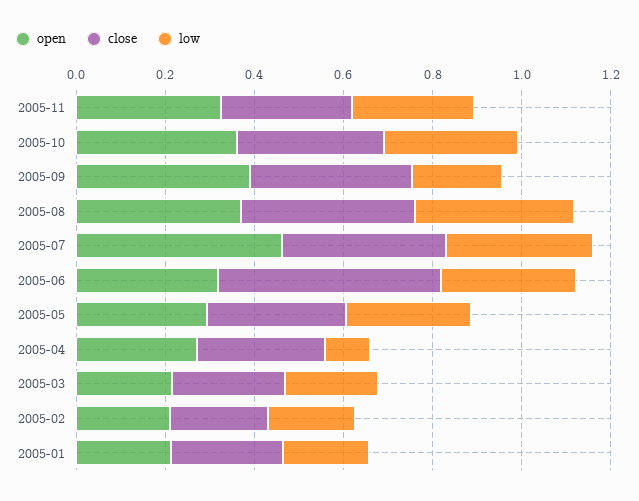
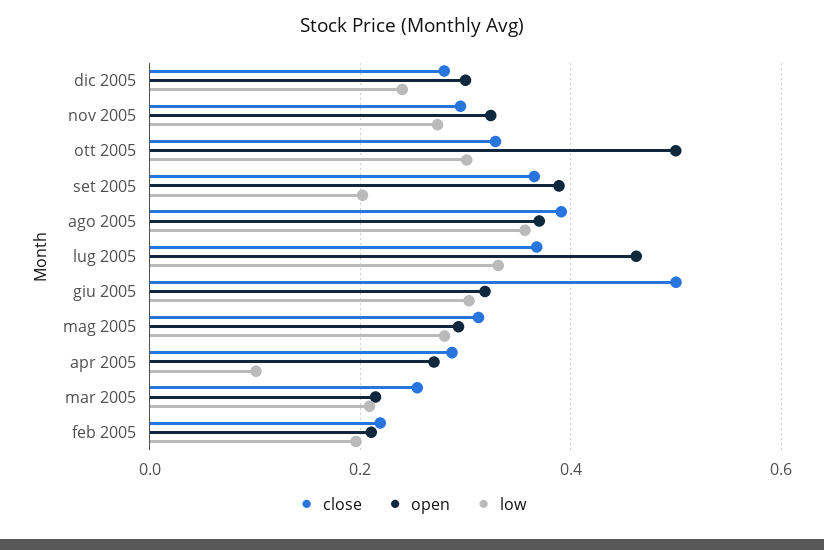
open, 2005-10: 0.35 -> 0.5
open, 2005-01: 0.2 -> none
close, 2005-01: 0.25 -> none
low, 2005-01: 0.2 -> none
close, dic 2005: none -> 0.28
open, dic 2005: none -> 0.3
low, dic 2005: none -> 0.24

